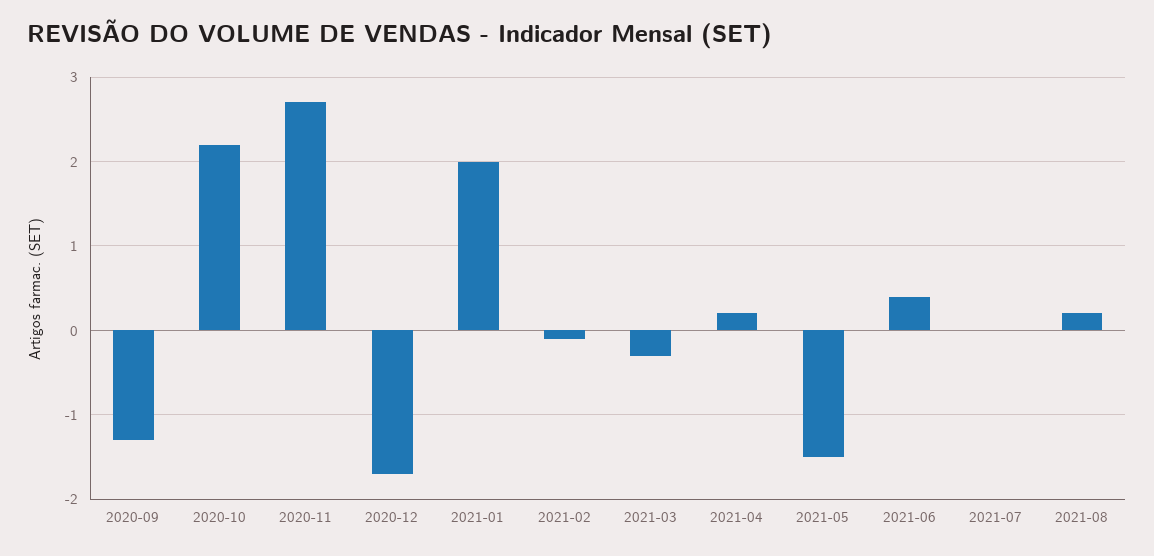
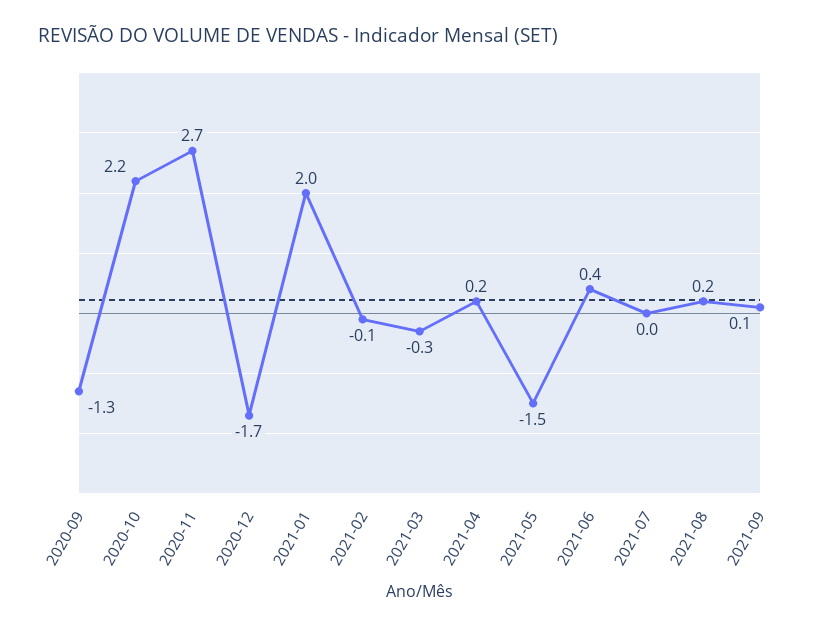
2021-09: none -> 0.1

